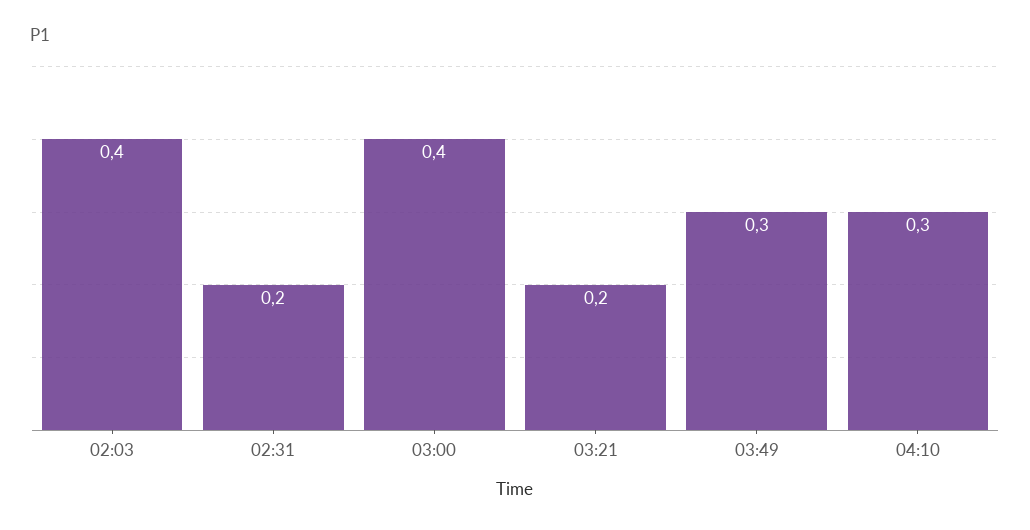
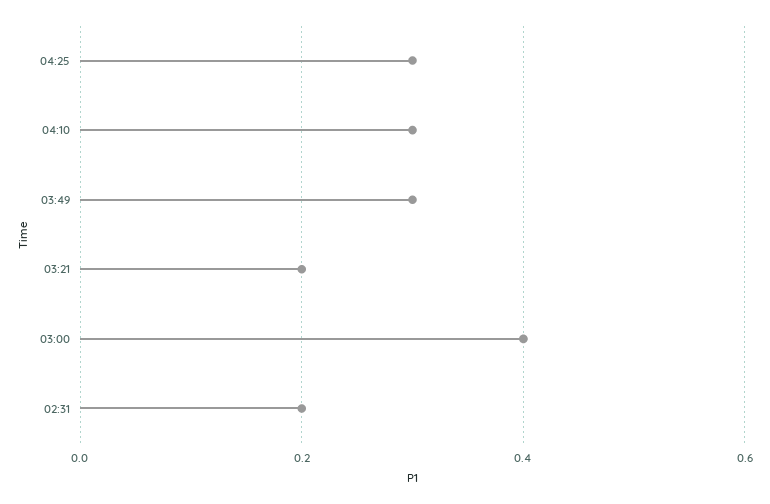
02:03: 0.4 -> none
04:25: none -> 0.3

